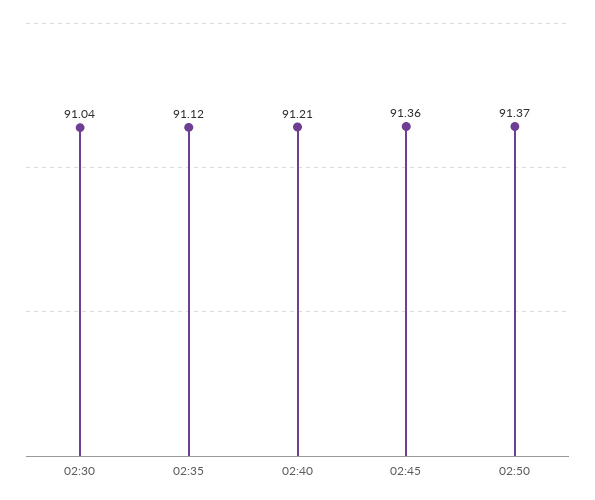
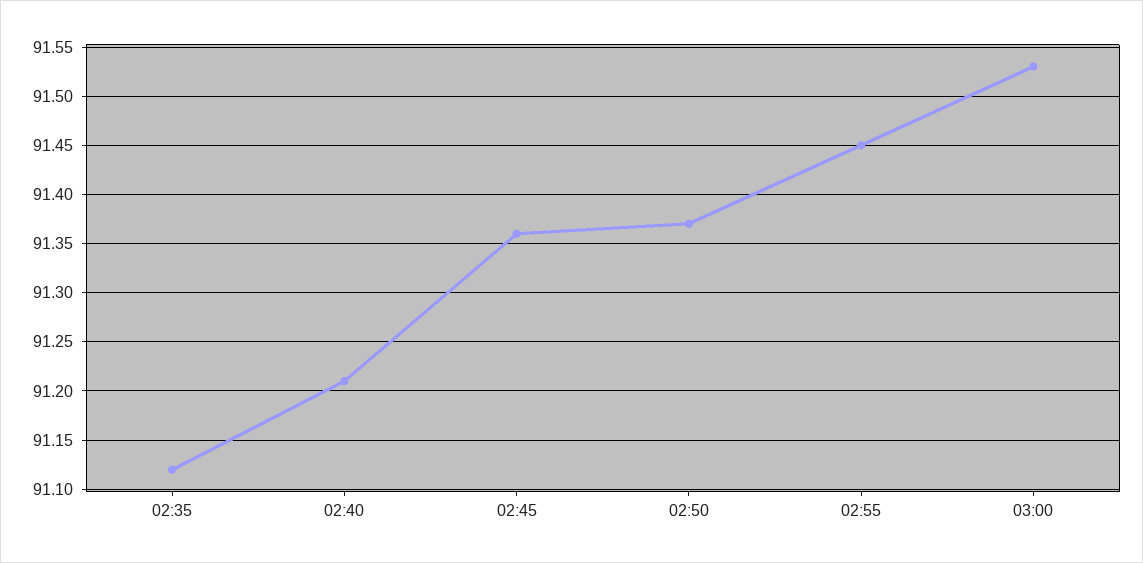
02:30: 91.04 -> none
02:55: none -> 91.45
03:00: none -> 91.53

